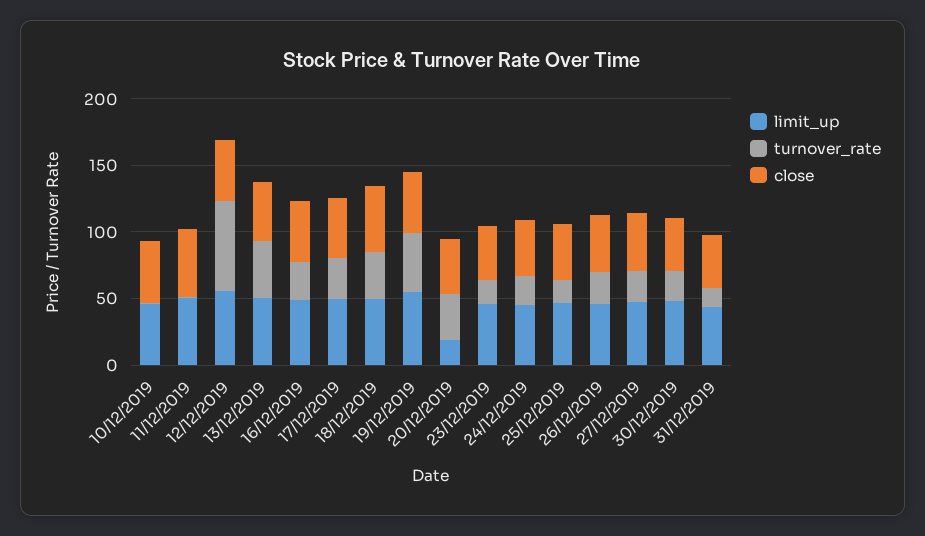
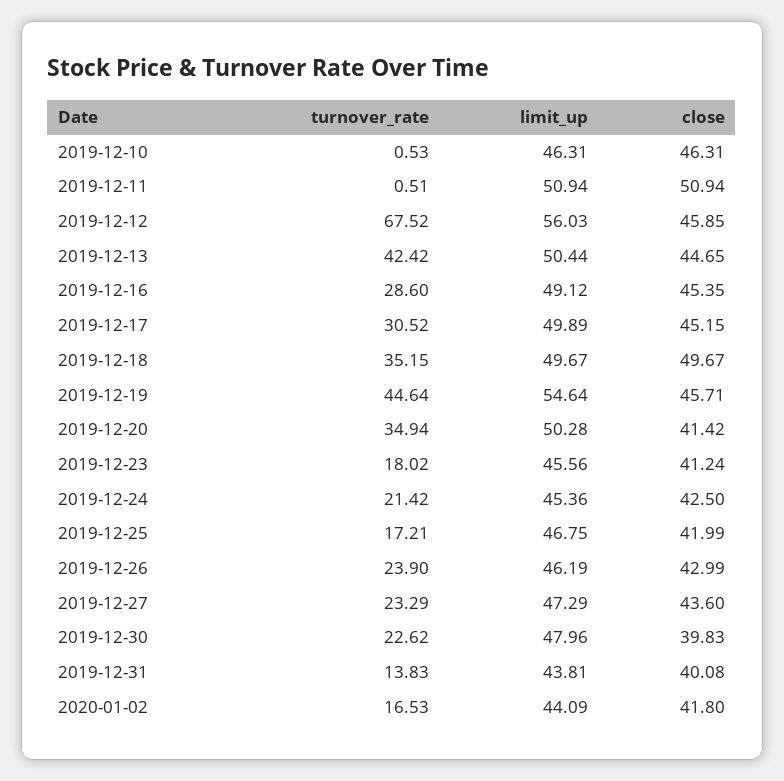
limit_up, 20/12/2019: 20 -> 50.28
turnover_rate, 2020-01-02: none -> 16.53
limit_up, 2020-01-02: none -> 44.09
close, 2020-01-02: none -> 41.8

